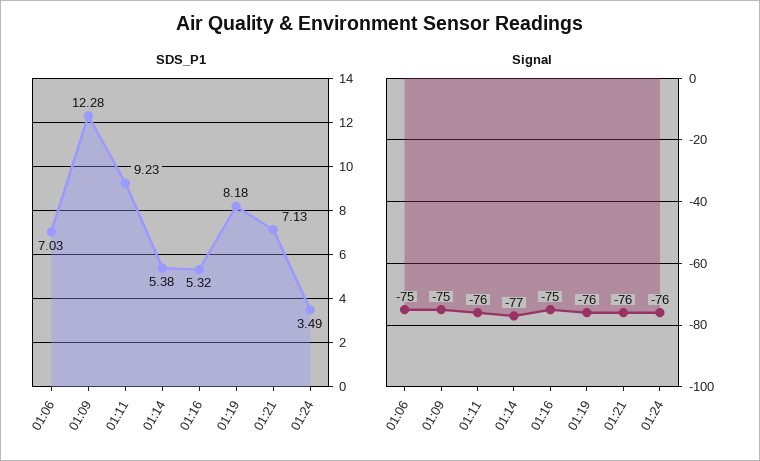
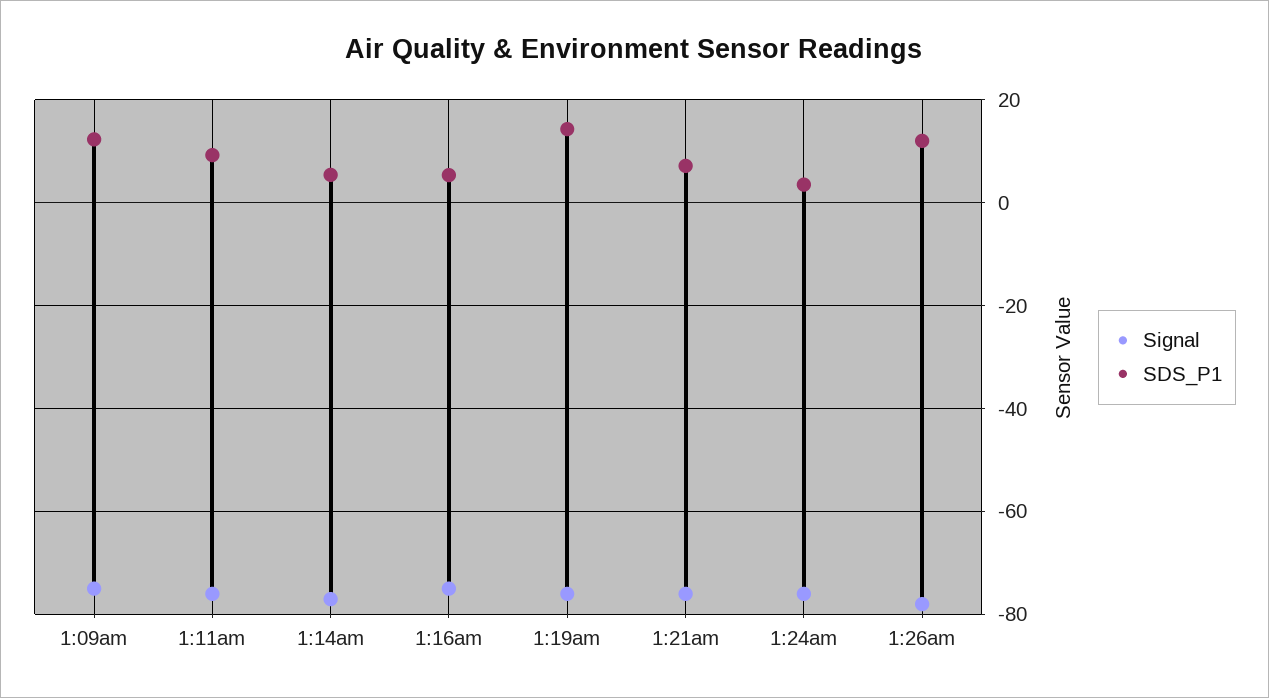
SDS_P1, 01:06: 7.03 -> none
SDS_P1, 01:19: 8.18 -> 14
Signal, 01:06: -75 -> none
Signal, 1:26am: none -> -78
SDS_P1, 1:26am: none -> 12

